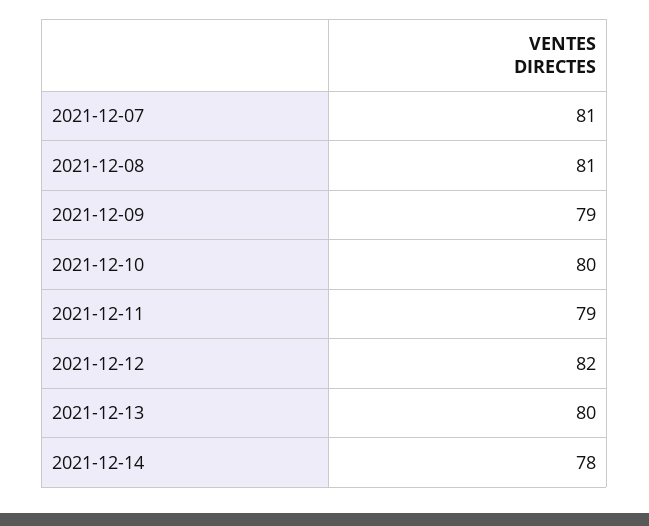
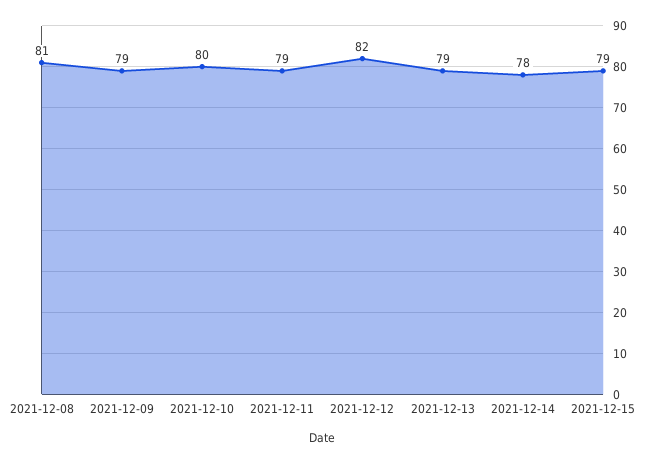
2021-12-07: 81 -> none
2021-12-13: 80 -> 79
2021-12-15: none -> 79

